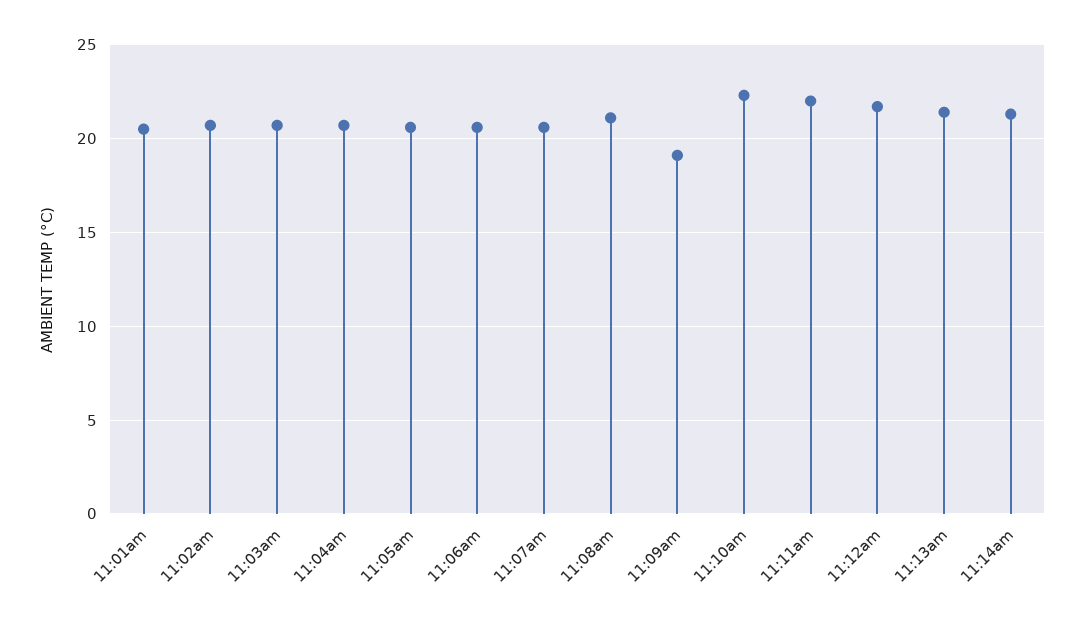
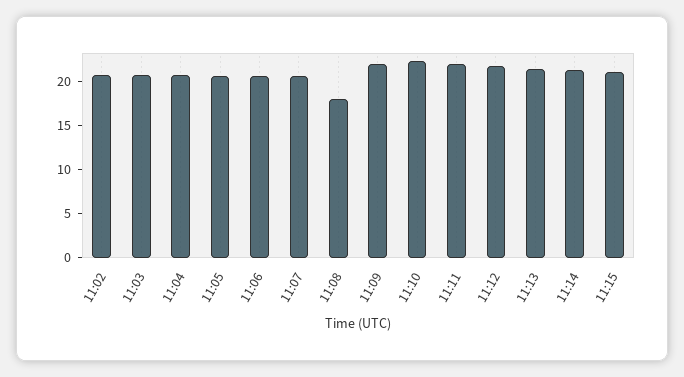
11:01am: 20.5 -> none
11:08am: 21 -> 18
11:09am: 19 -> 22
11:15: none -> 21

